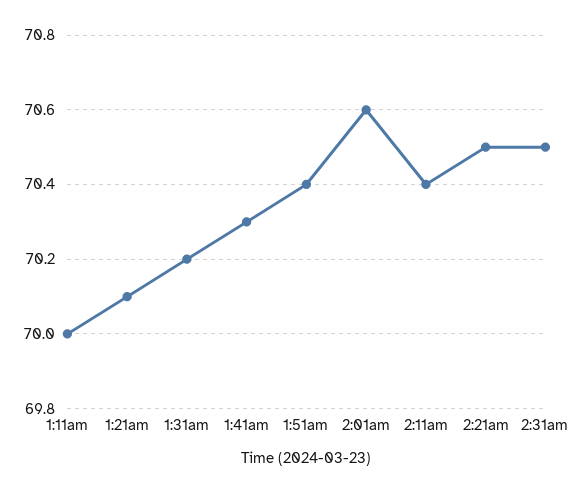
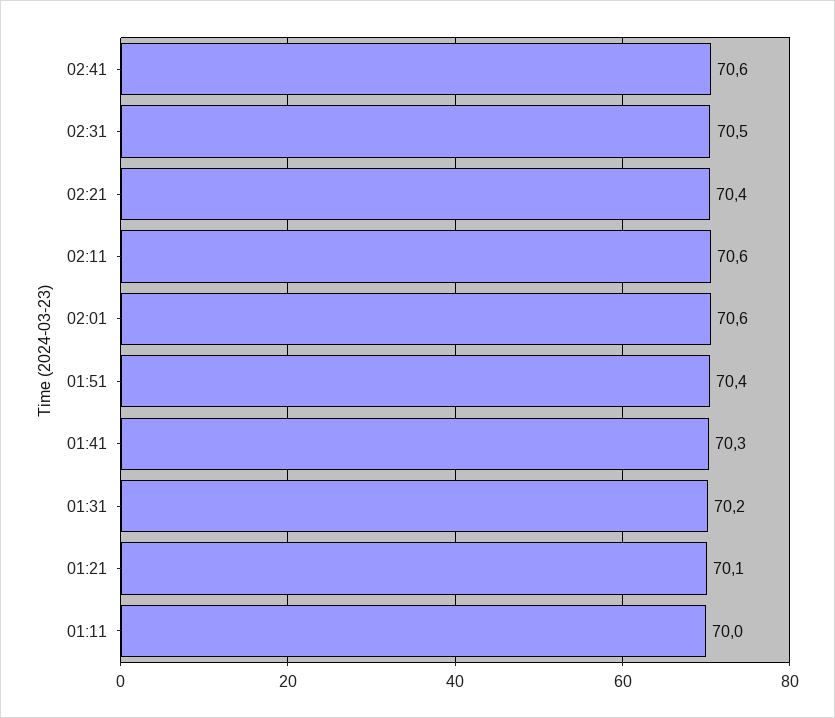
2:11am: 70.4 -> 70.6
2:21am: 70.5 -> 70.4
02:41: none -> 70.6

